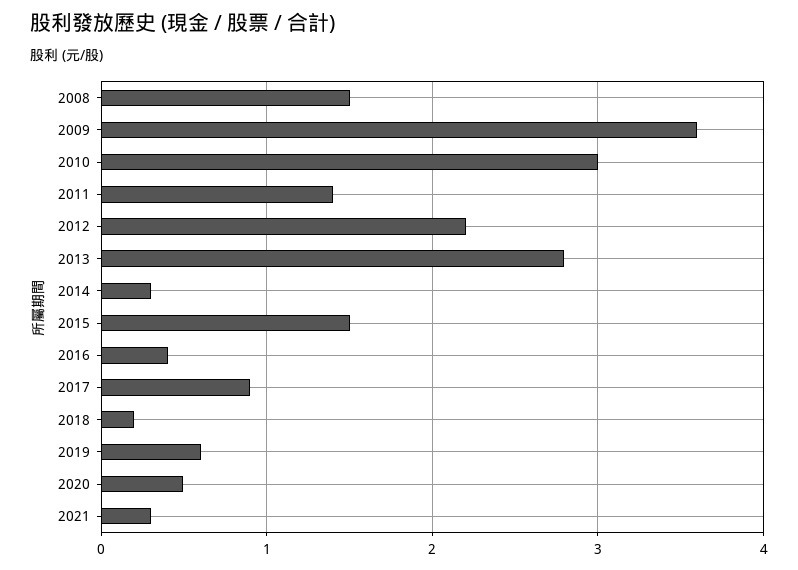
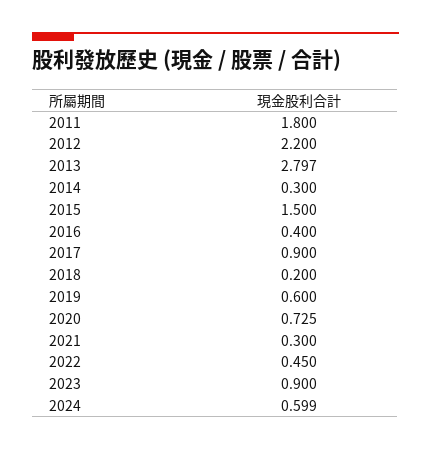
2008: 1.5 -> none
2009: 3.6 -> none
2010: 3 -> none
2011: 1.4 -> 1.8
2020: 0.5 -> 0.725
2022: none -> 0.45
2023: none -> 0.9
2024: none -> 0.599

